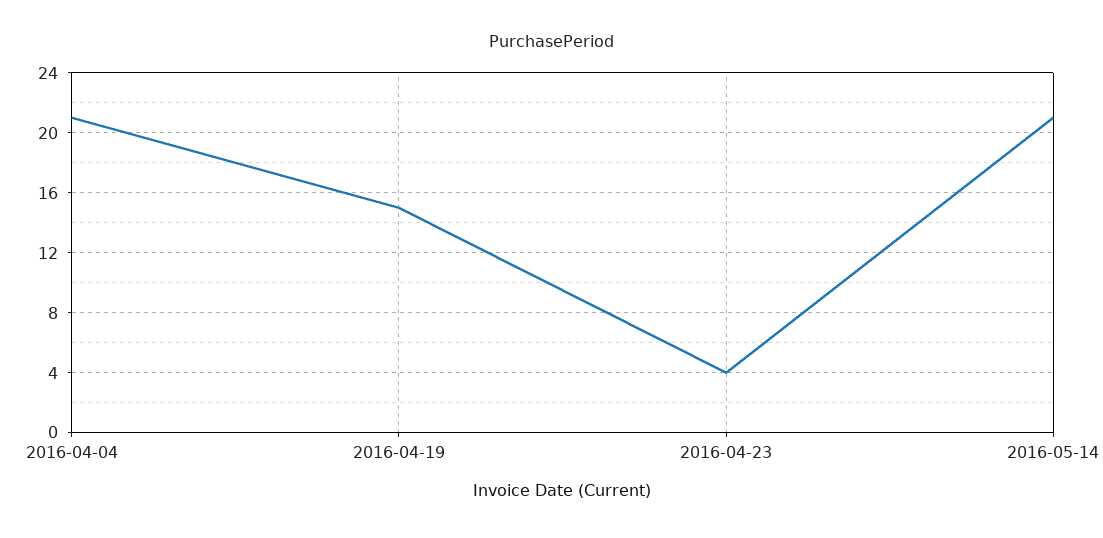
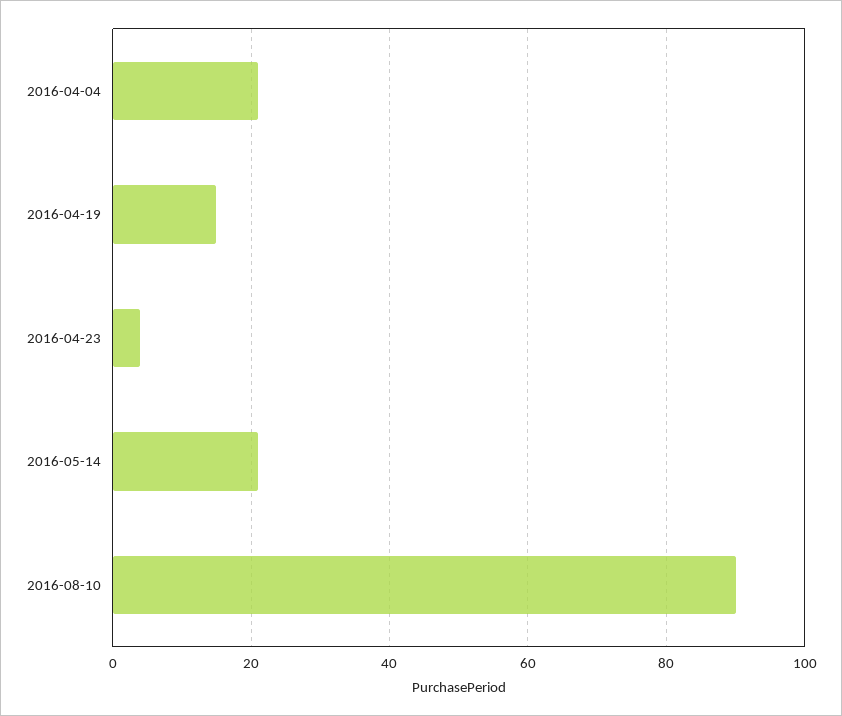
2016-08-10: none -> 90

